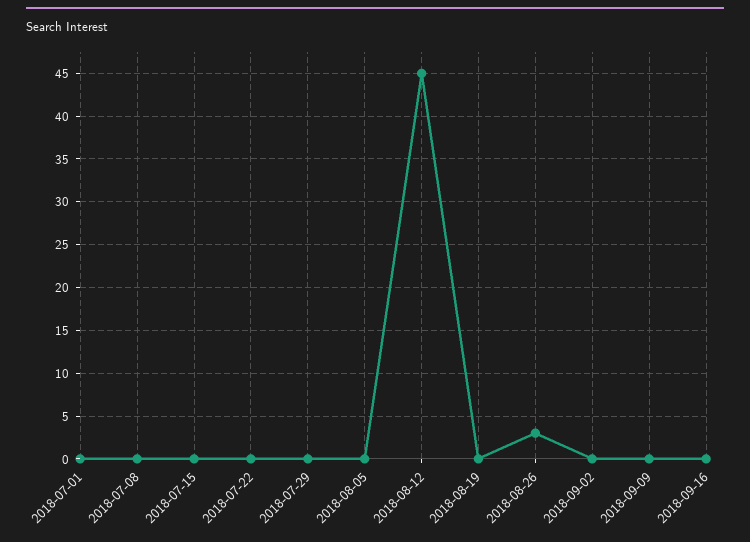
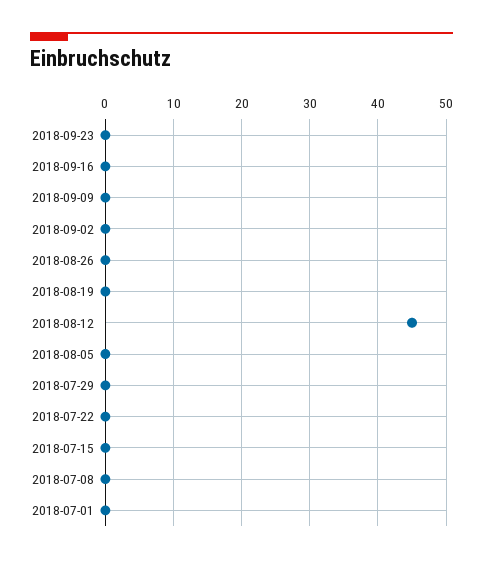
2018-08-26: 3 -> 0
2018-09-23: none -> 0

